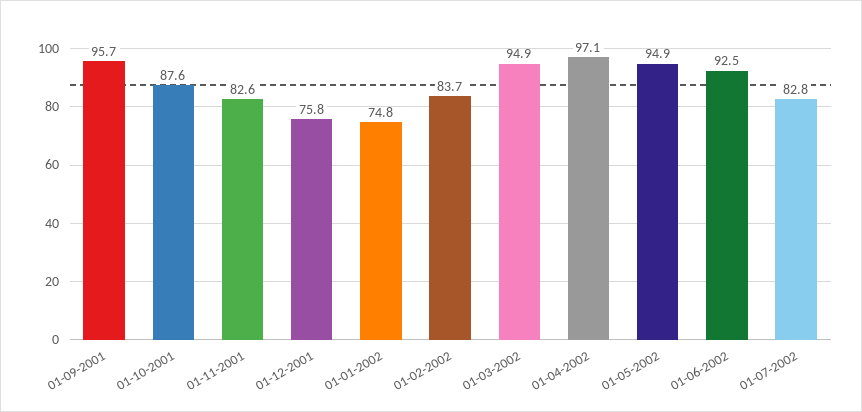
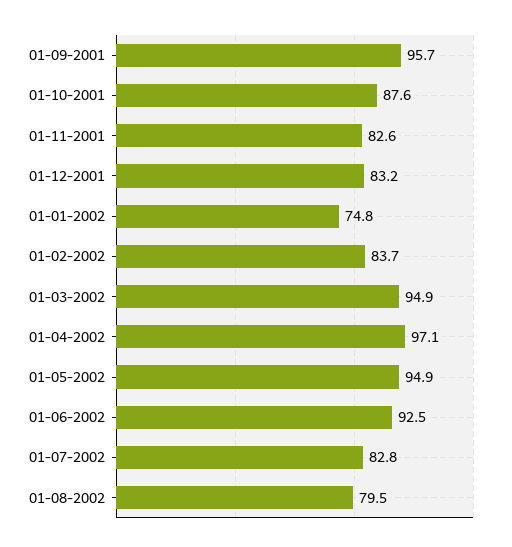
01-12-2001: 75.8 -> 83.2
01-08-2002: none -> 79.5

